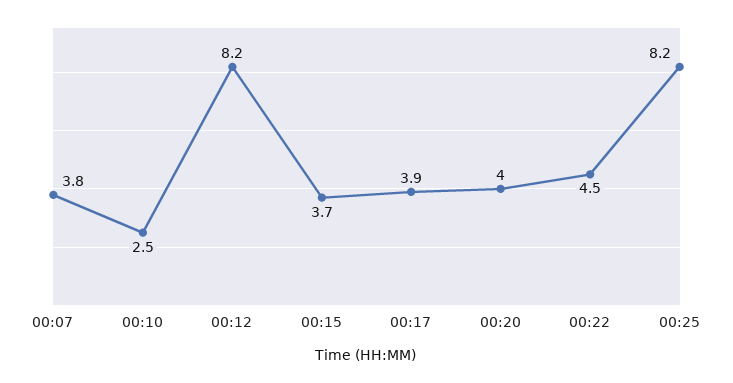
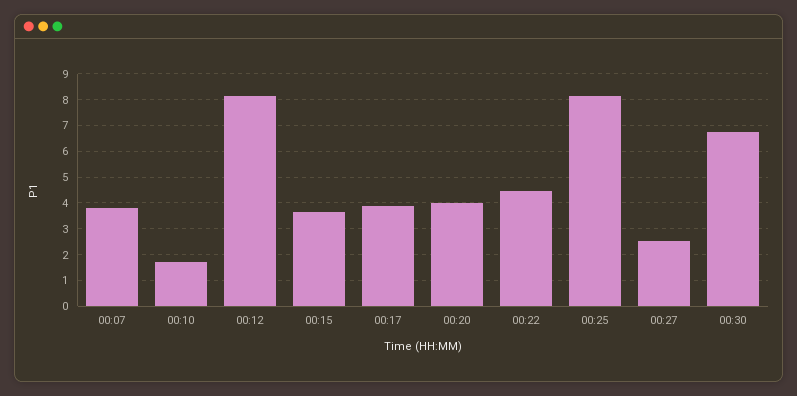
00:10: 2.5 -> 1.75
00:27: none -> 2.5
00:30: none -> 6.75

